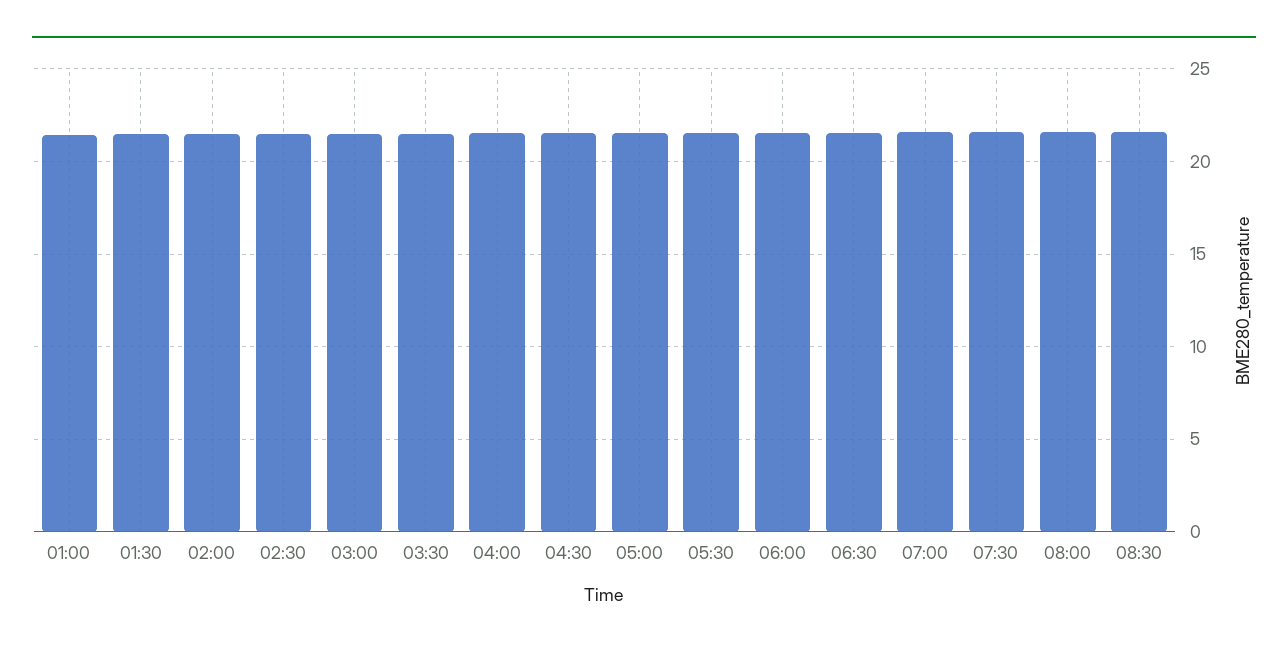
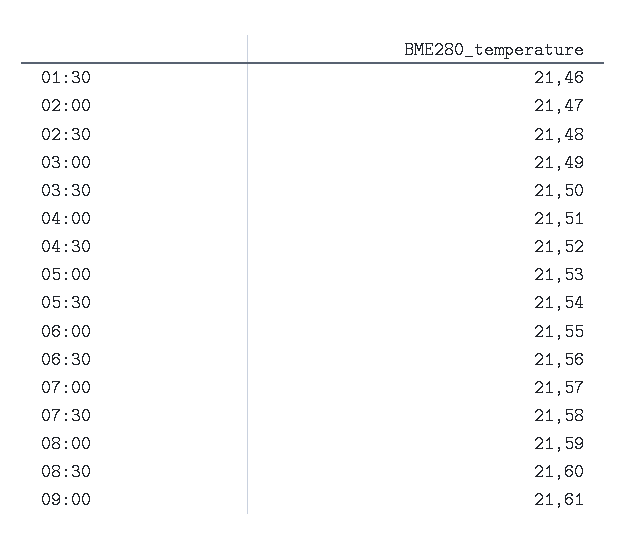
01:00: 21.5 -> none
09:00: none -> 21.61

